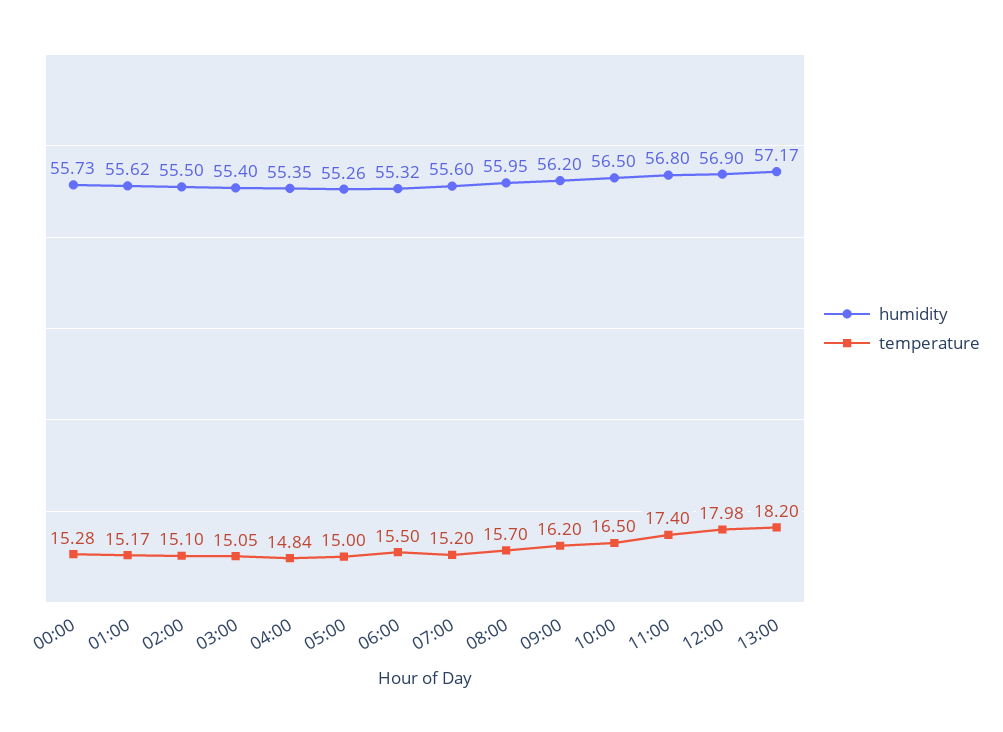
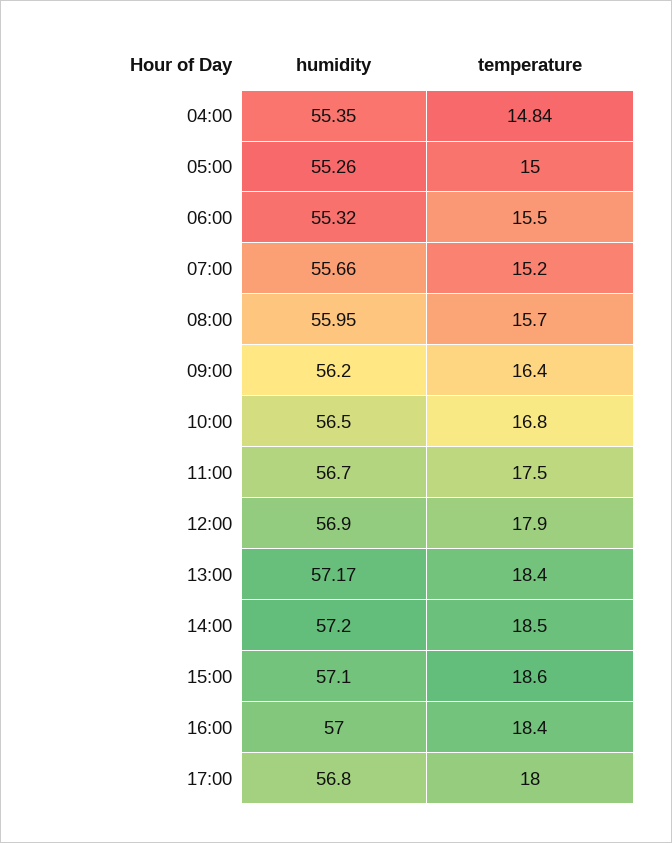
humidity, 00:00: 55.73 -> none
temperature, 00:00: 15.28 -> none
humidity, 01:00: 55.62 -> none
temperature, 01:00: 15.17 -> none
humidity, 02:00: 55.5 -> none
temperature, 02:00: 15.1 -> none
humidity, 03:00: 55.4 -> none
temperature, 03:00: 15.05 -> none
humidity, 07:00: 55.6 -> 55.66
temperature, 09:00: 16.2 -> 16.4
temperature, 10:00: 16.5 -> 16.8
humidity, 11:00: 56.8 -> 56.7
temperature, 11:00: 17.4 -> 17.5
temperature, 12:00: 17.98 -> 17.9
temperature, 13:00: 18.2 -> 18.4
humidity, 14:00: none -> 57.2
temperature, 14:00: none -> 18.5
humidity, 15:00: none -> 57.1
temperature, 15:00: none -> 18.6
humidity, 16:00: none -> 57
temperature, 16:00: none -> 18.4
humidity, 17:00: none -> 56.8
temperature, 17:00: none -> 18

